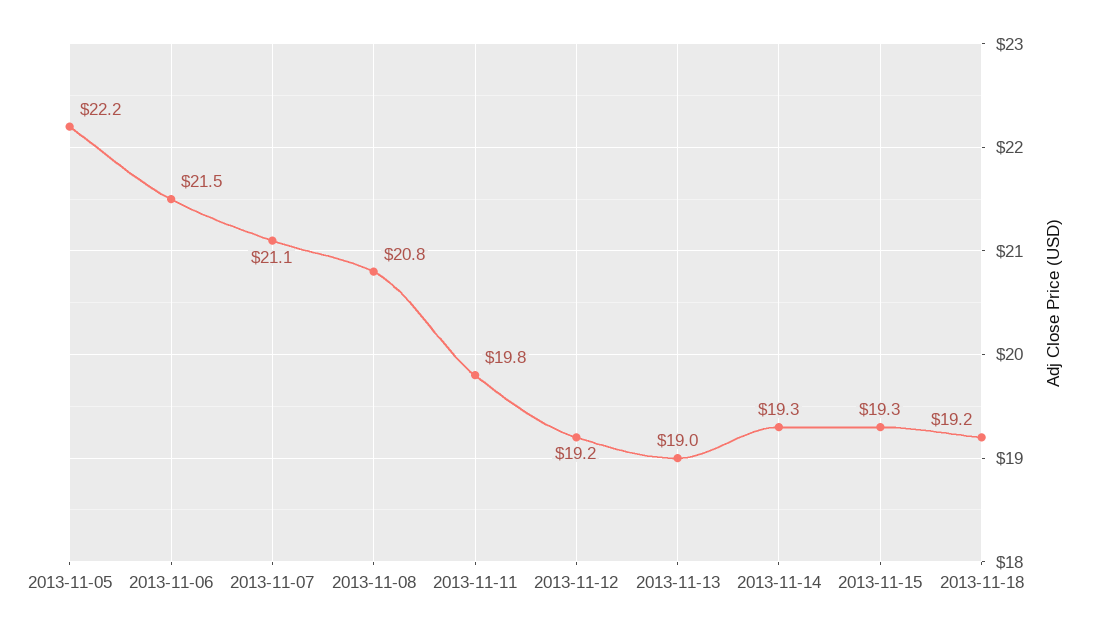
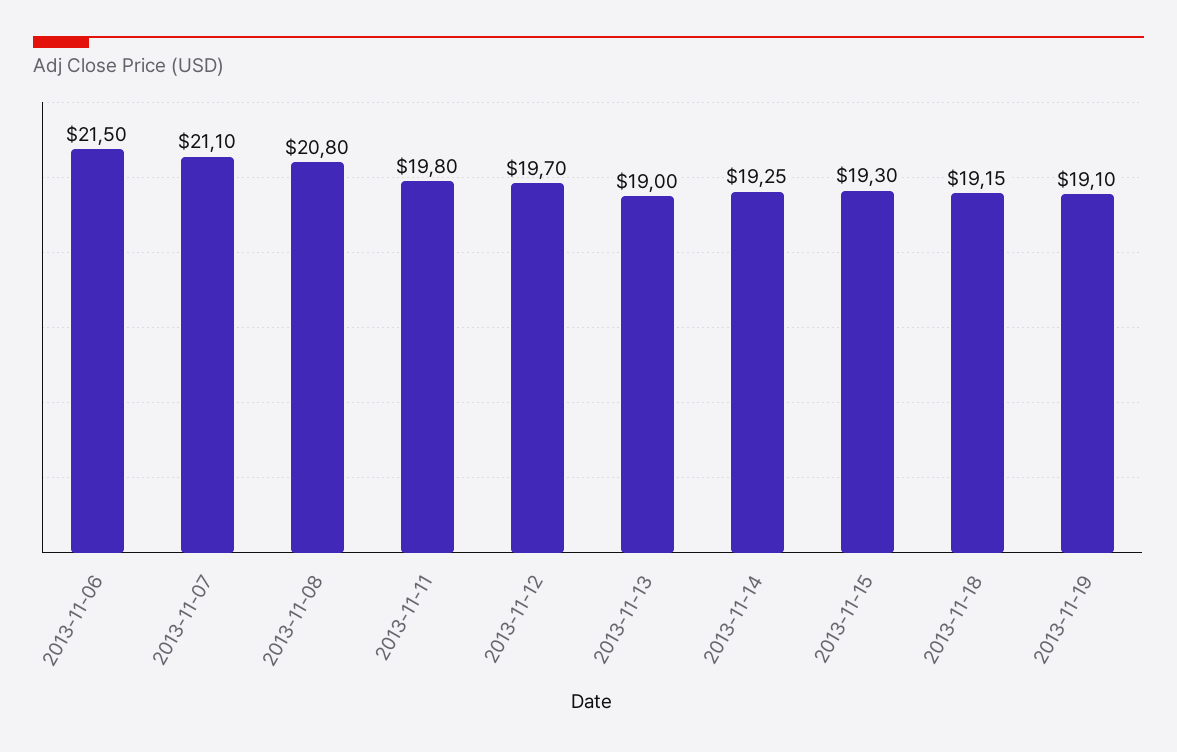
2013-11-05: 22.2 -> none
2013-11-12: 19.2 -> 19.7
2013-11-19: none -> 19.1

